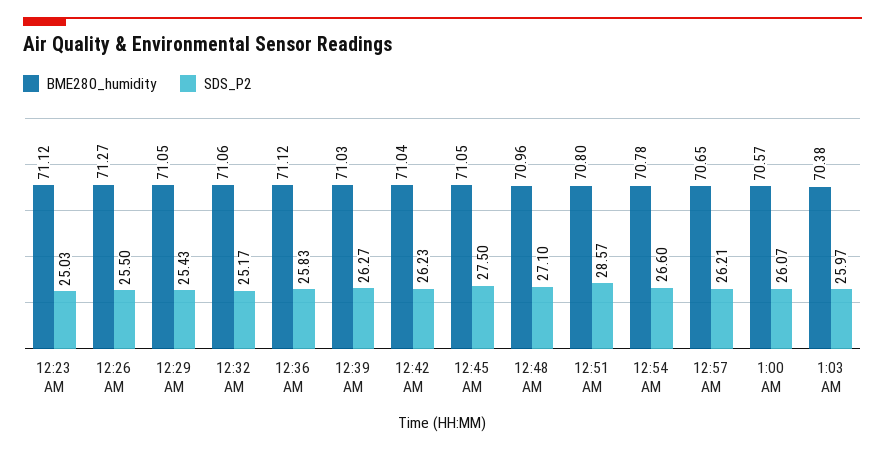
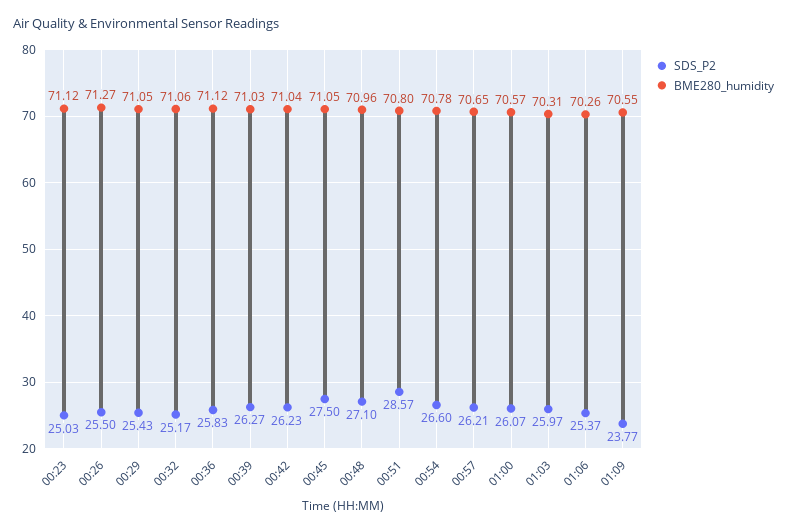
BME280_humidity, 1:03 AM: 70.38 -> 70.31
SDS_P2, 01:06: none -> 25.37
BME280_humidity, 01:06: none -> 70.26
SDS_P2, 01:09: none -> 23.77
BME280_humidity, 01:09: none -> 70.55

